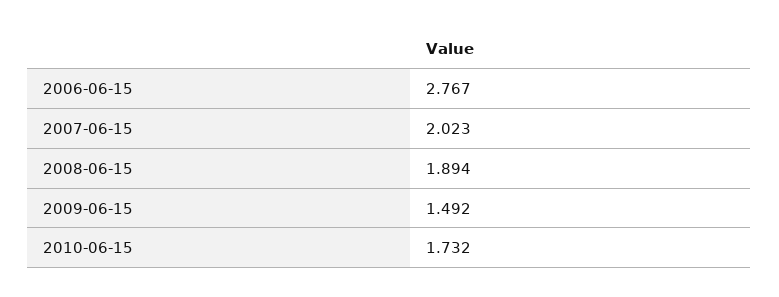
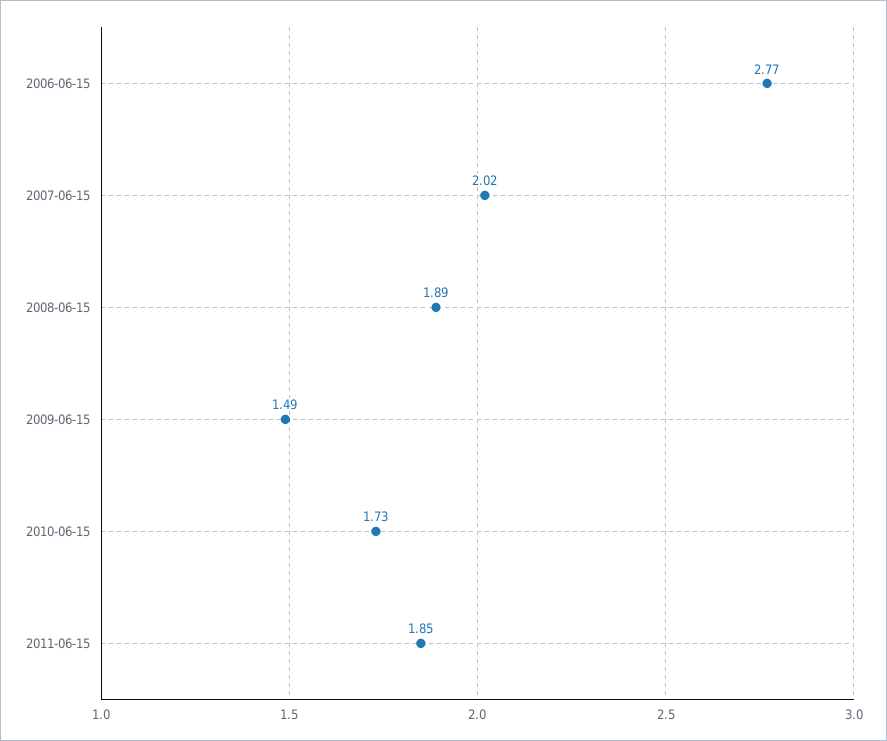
2011-06-15: none -> 1.85

